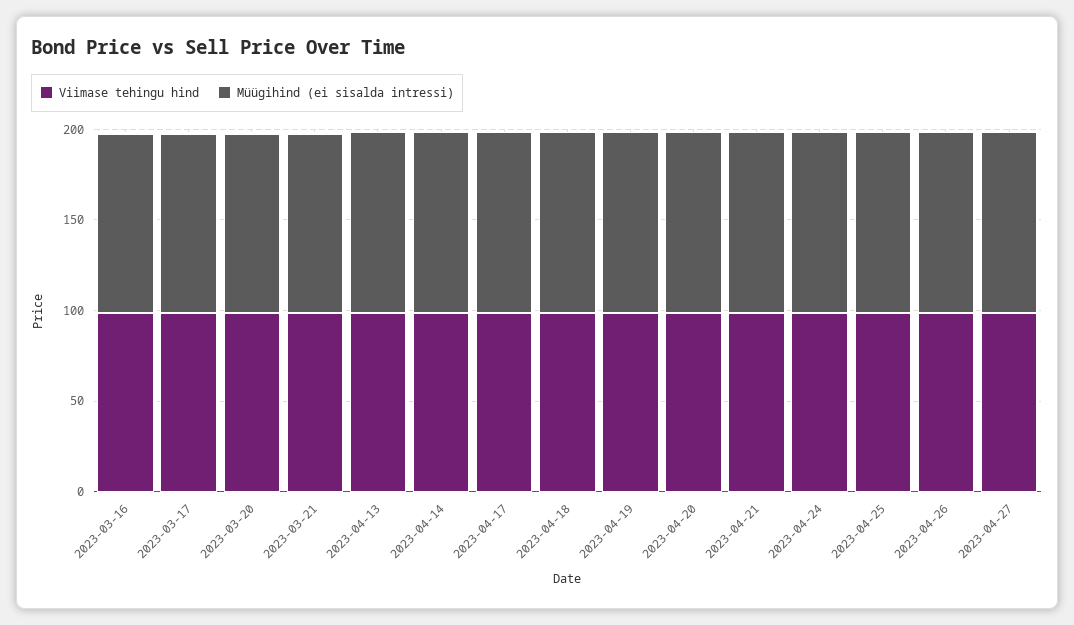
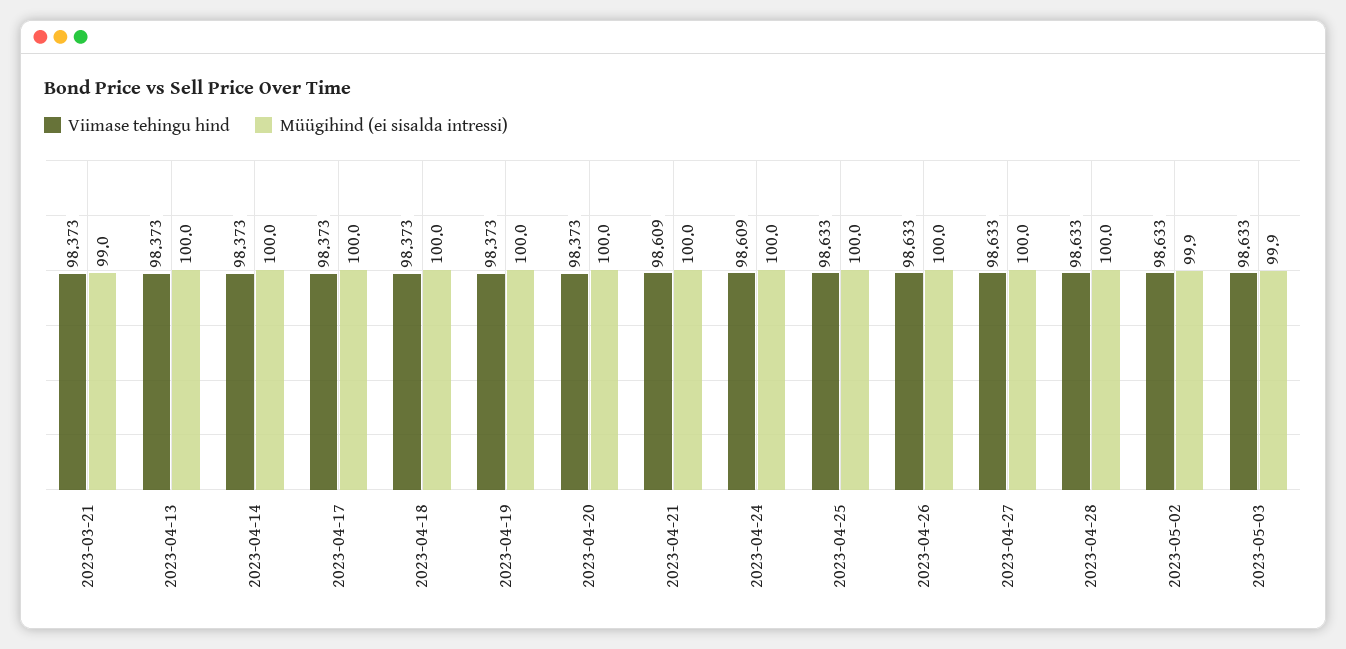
Viimase tehingu hind, 2023-03-16: 100 -> none
Müügihind (ei sisalda intressi), 2023-03-16: 100 -> none
Viimase tehingu hind, 2023-03-17: 100 -> none
Müügihind (ei sisalda intressi), 2023-03-17: 100 -> none
Viimase tehingu hind, 2023-03-20: 100 -> none
Müügihind (ei sisalda intressi), 2023-03-20: 100 -> none
Viimase tehingu hind, 2023-04-28: none -> 98.633
Müügihind (ei sisalda intressi), 2023-04-28: none -> 100
Viimase tehingu hind, 2023-05-02: none -> 98.633
Müügihind (ei sisalda intressi), 2023-05-02: none -> 99.9
Viimase tehingu hind, 2023-05-03: none -> 98.633
Müügihind (ei sisalda intressi), 2023-05-03: none -> 99.9

